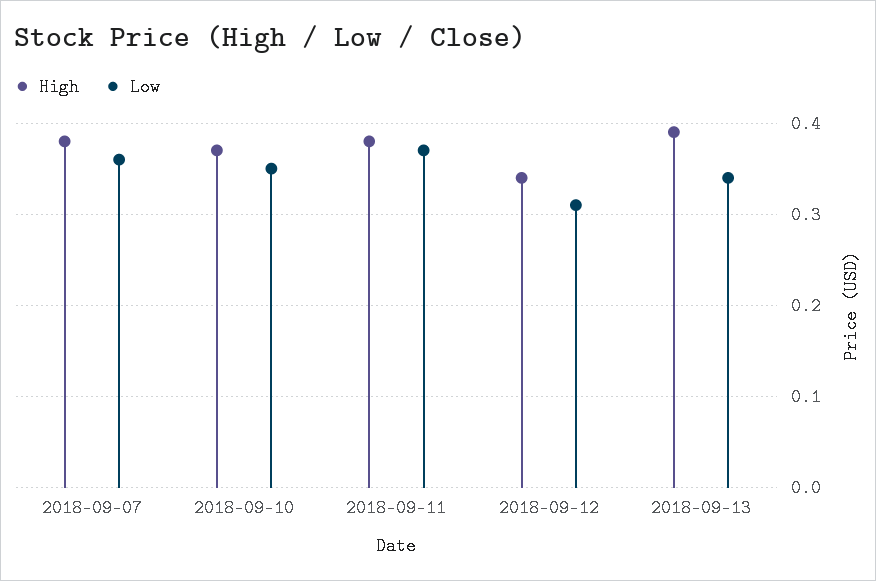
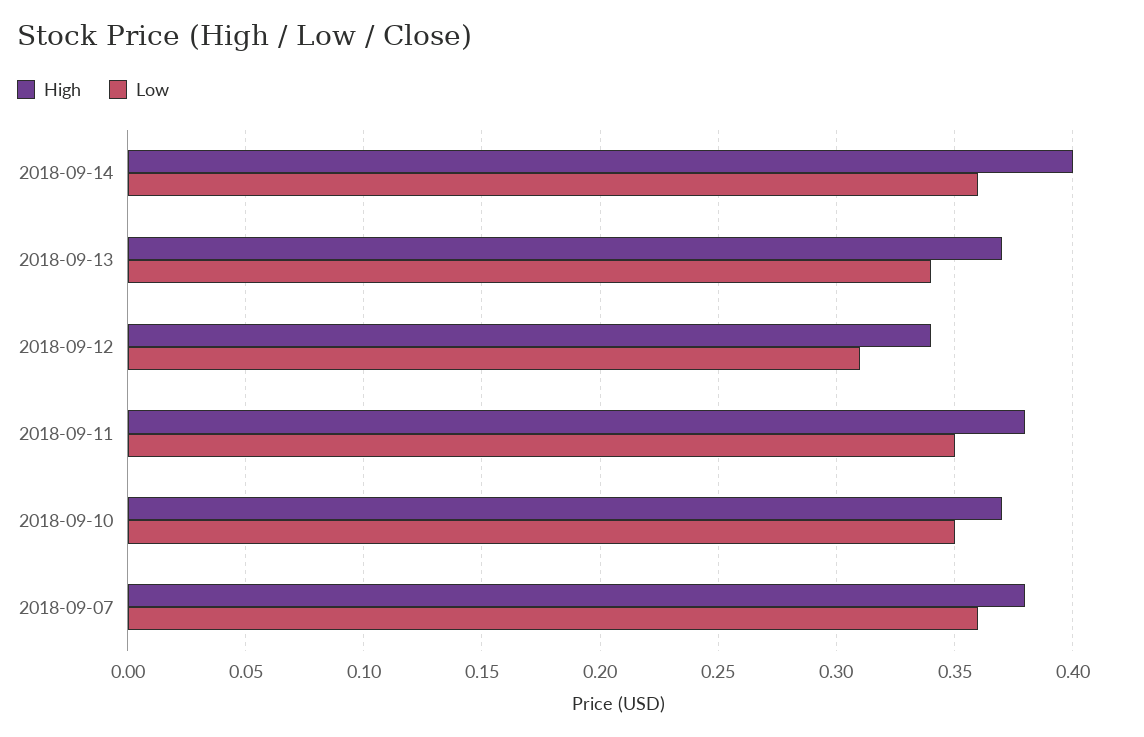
Low, 2018-09-11: 0.37 -> 0.35
High, 2018-09-13: 0.39 -> 0.37
High, 2018-09-14: none -> 0.4
Low, 2018-09-14: none -> 0.36

